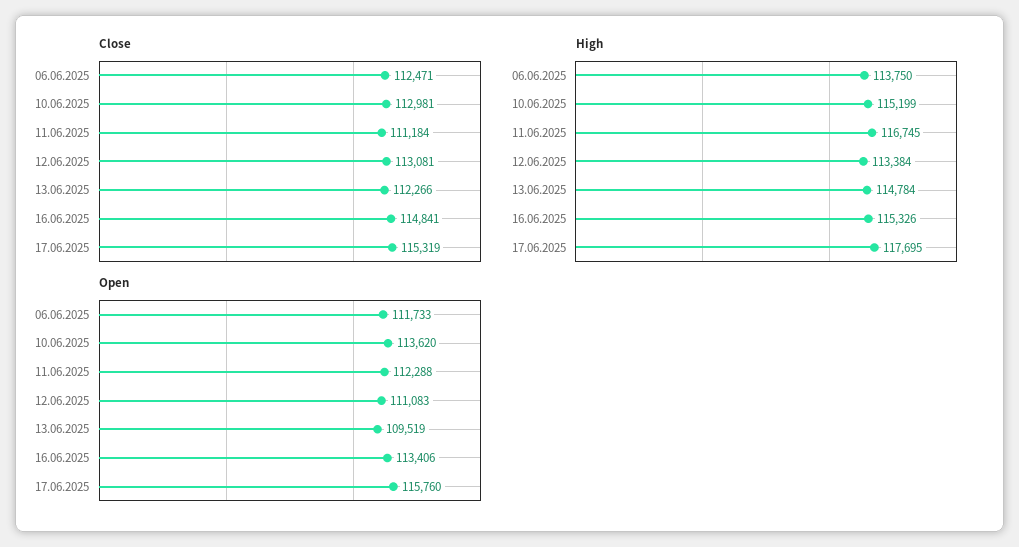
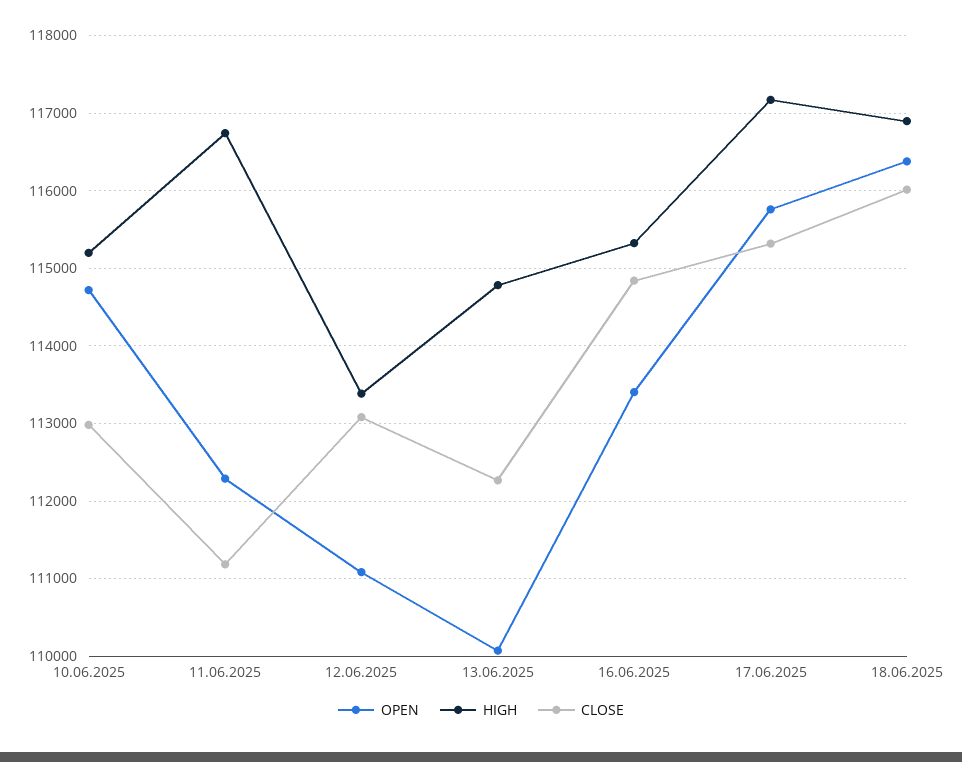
Close, 06.06.2025: 112471 -> none
High, 06.06.2025: 113750 -> none
High, 17.06.2025: 117695 -> 117200
Open, 06.06.2025: 111733 -> none
Open, 10.06.2025: 113620 -> 114700
Open, 13.06.2025: 109519 -> 110100
Open, 18.06.2025: none -> 116400
High, 18.06.2025: none -> 116900
Close, 18.06.2025: none -> 116000

